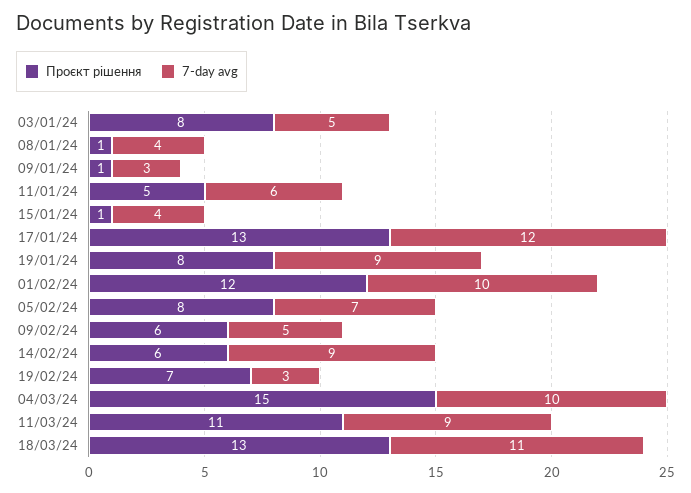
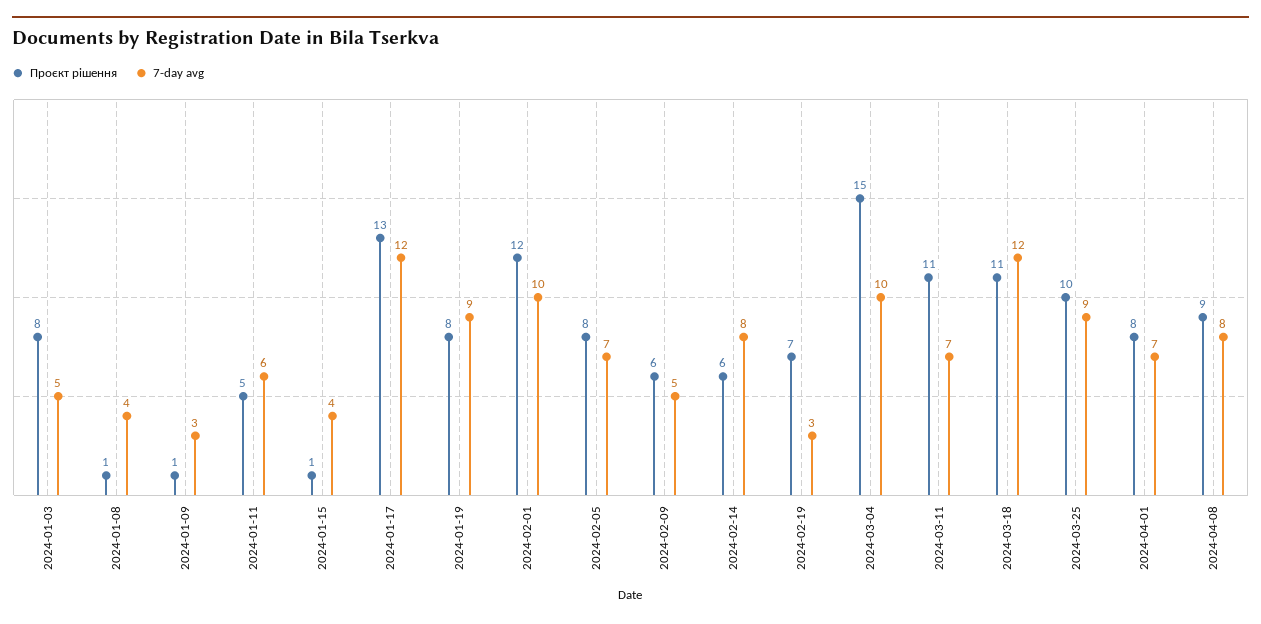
7-day avg, 14/02/24: 9 -> 8
7-day avg, 11/03/24: 9 -> 7
Проєкт рішення, 18/03/24: 13 -> 11
7-day avg, 18/03/24: 11 -> 12
Проєкт рішення, 2024-03-25: none -> 10
7-day avg, 2024-03-25: none -> 9
Проєкт рішення, 2024-04-01: none -> 8
7-day avg, 2024-04-01: none -> 7
Проєкт рішення, 2024-04-08: none -> 9
7-day avg, 2024-04-08: none -> 8

